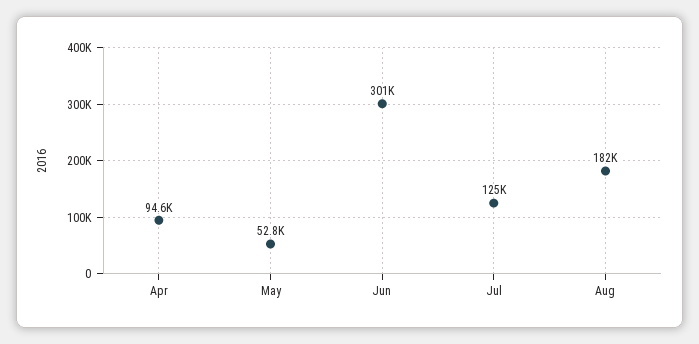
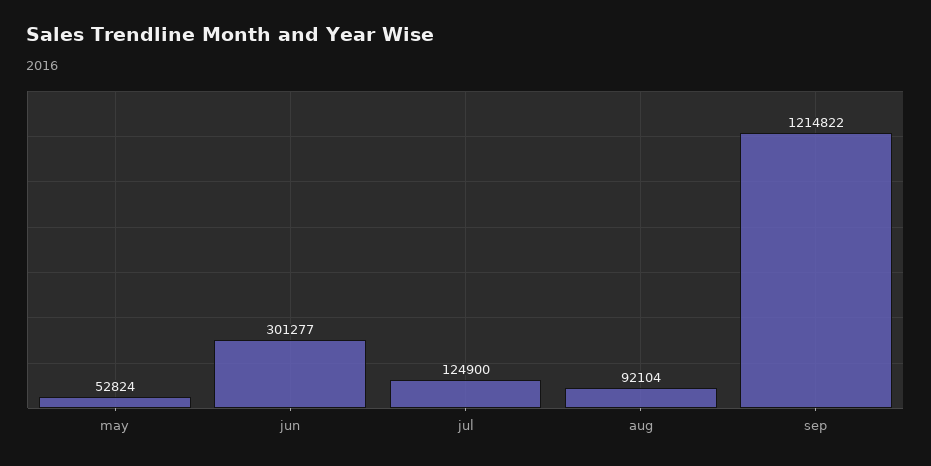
Apr: 94600 -> none
Aug: 182000 -> 92104
sep: none -> 1214822

